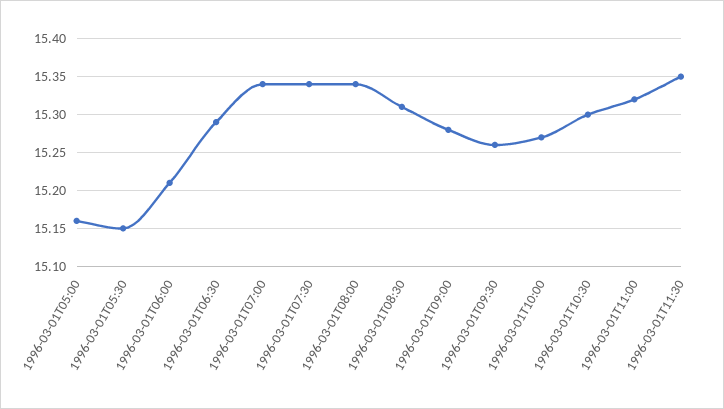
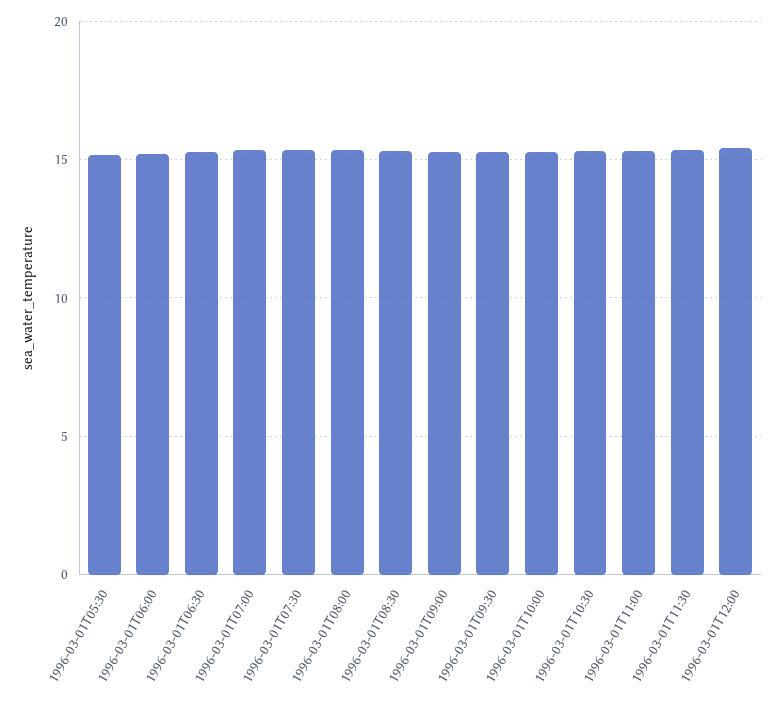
1996-03-01T05:00: 15.16 -> none
1996-03-01T12:00: none -> 15.5

